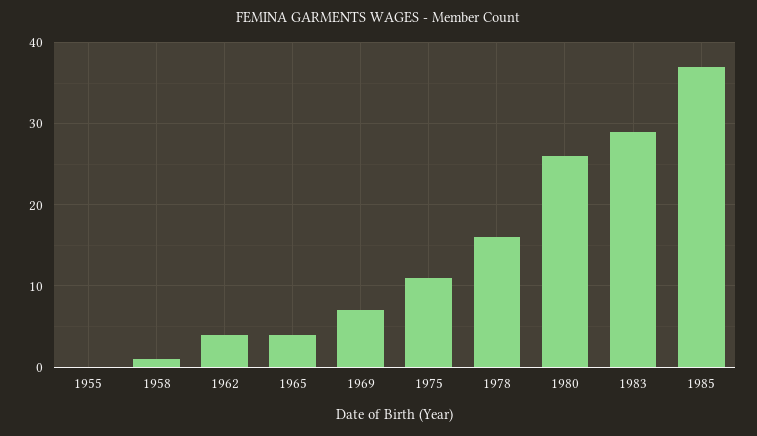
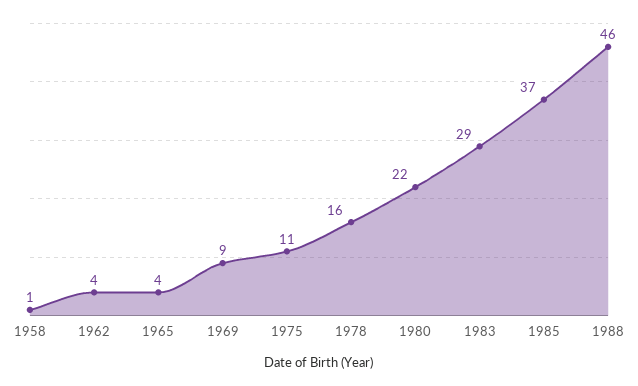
1955: 0 -> none
1969: 7 -> 9
1980: 26 -> 22
1988: none -> 46

